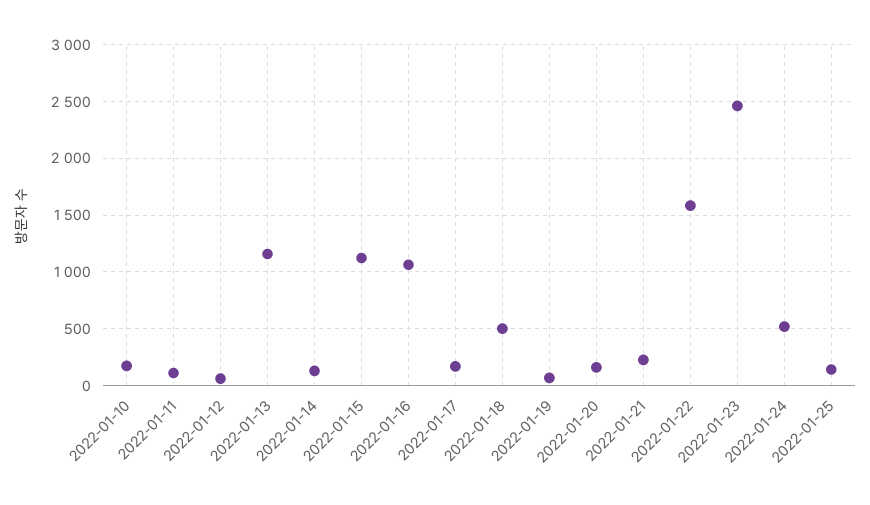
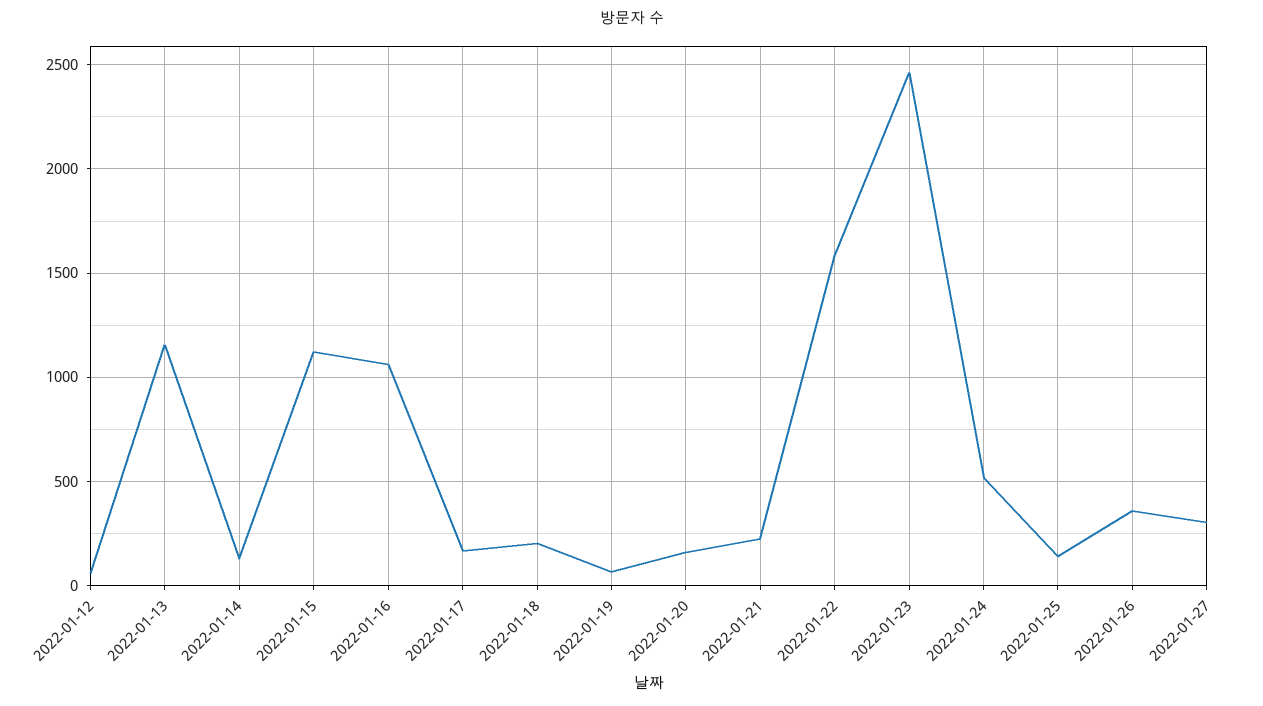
2022-01-10: 200 -> none
2022-01-11: 100 -> none
2022-01-18: 500 -> 200
2022-01-26: none -> 350
2022-01-27: none -> 300

